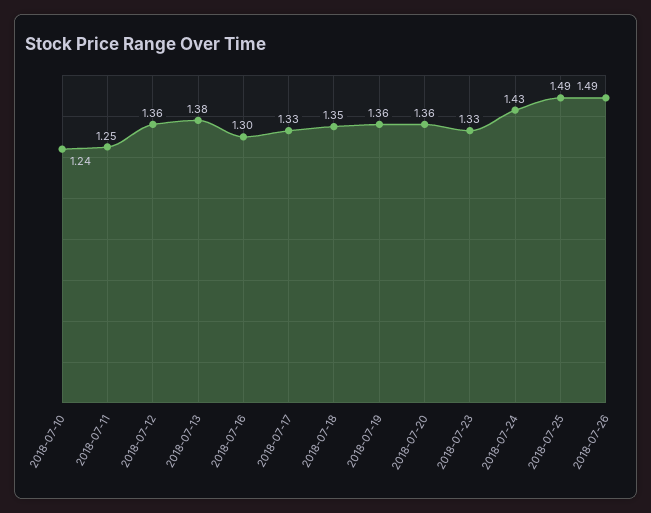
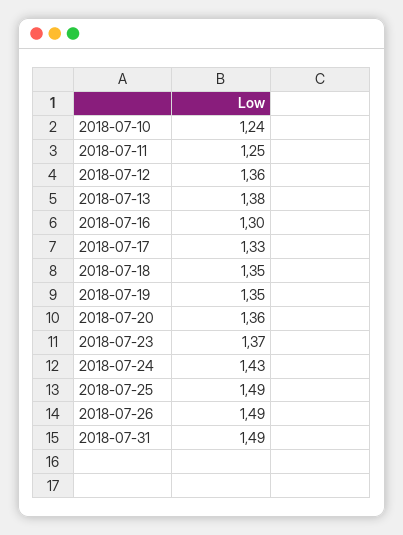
2018-07-19: 1.36 -> 1.35
2018-07-23: 1.33 -> 1.37
2018-07-31: none -> 1.49

